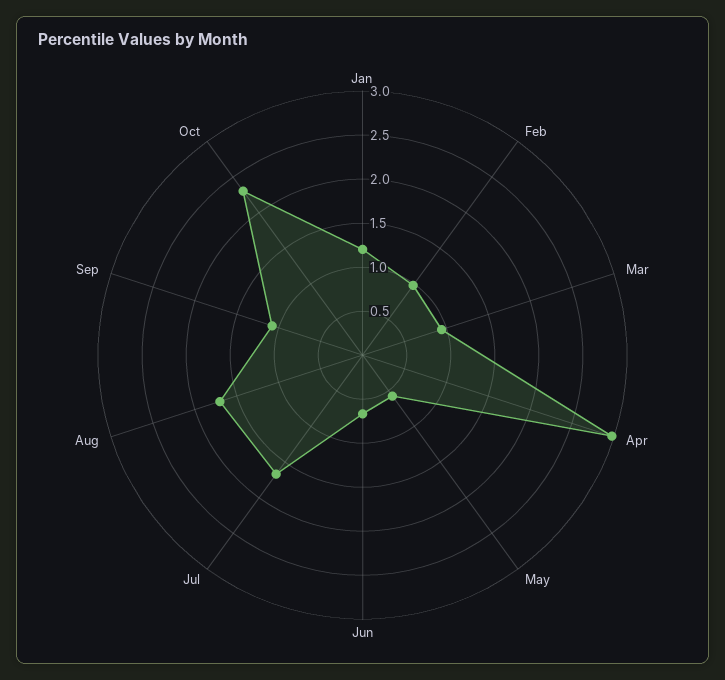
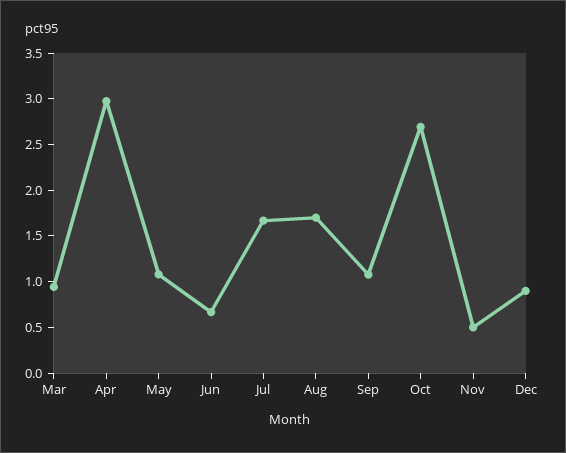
Jan: 1.2 -> none
Feb: 1 -> none
May: 0.6 -> 1.1
Oct: 2.3 -> 2.7
Nov: none -> 0.5
Dec: none -> 0.9

